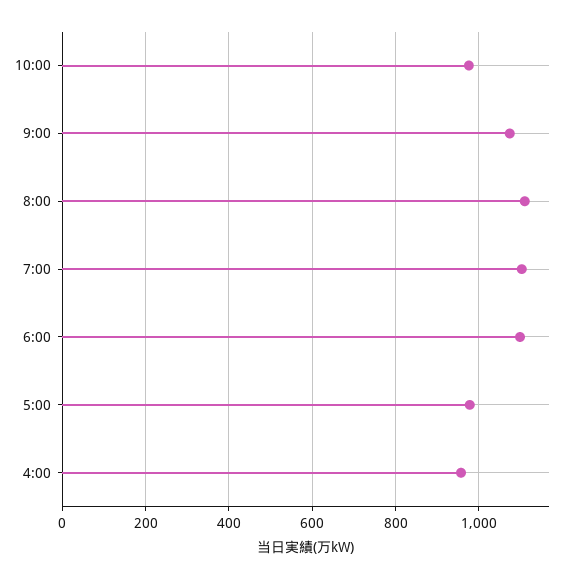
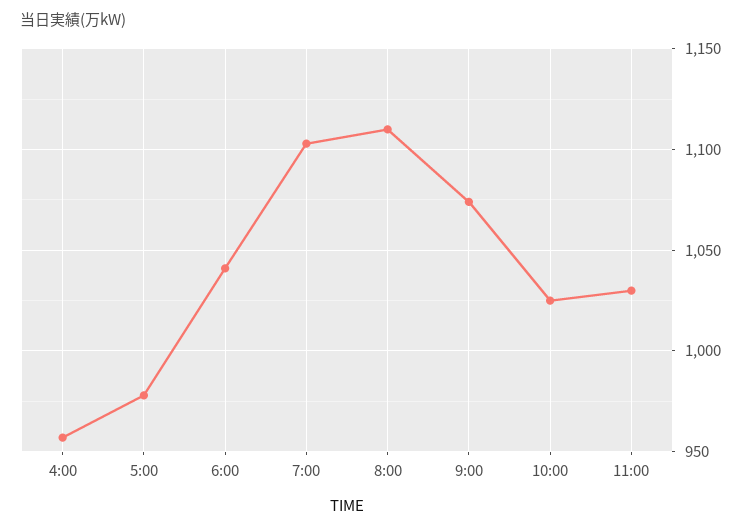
10:00: 980 -> 1025
6:00: 1100 -> 1040
11:00: none -> 1030

